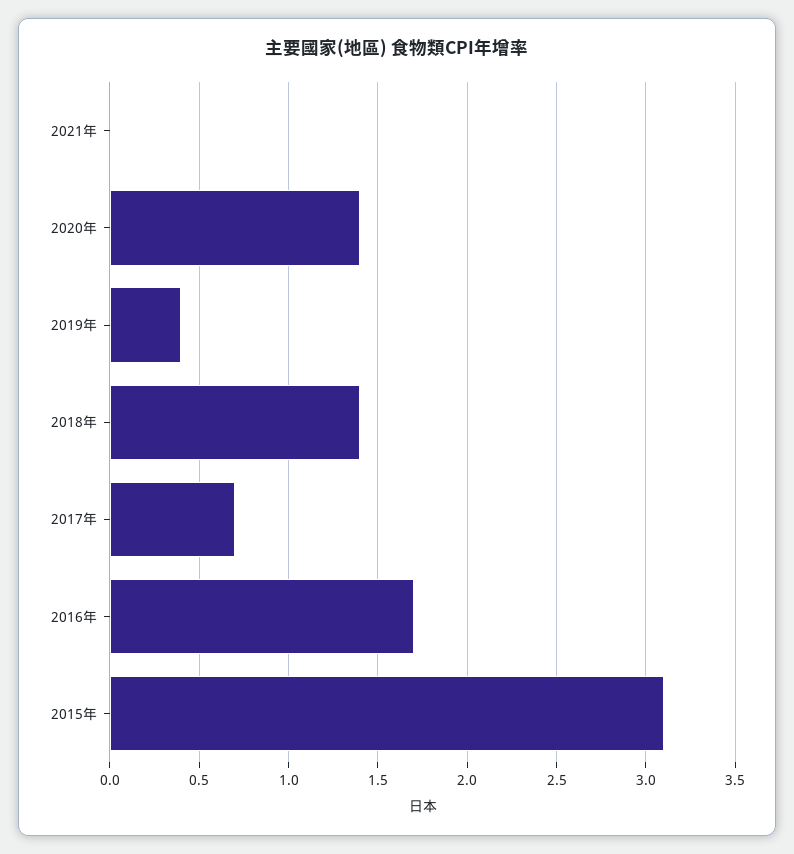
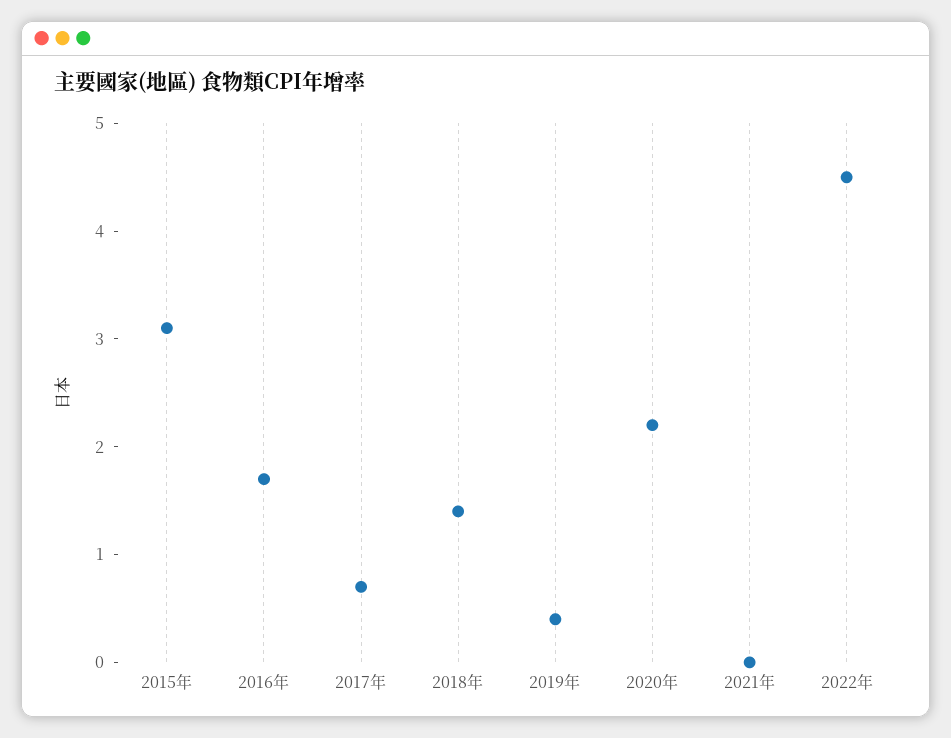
2020年: 1.4 -> 2.2
2022年: none -> 4.5

